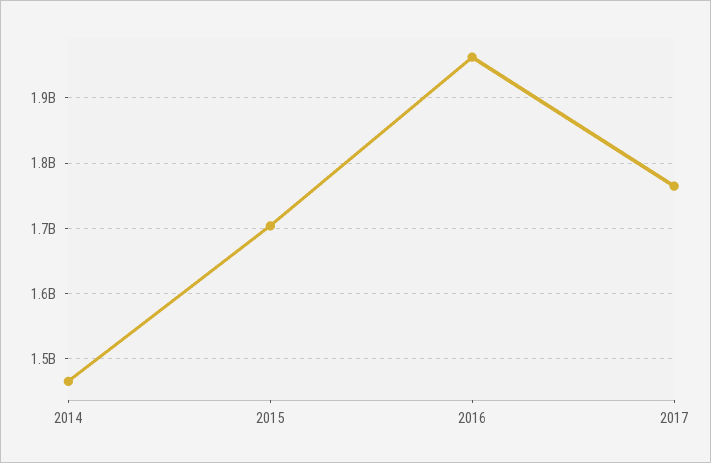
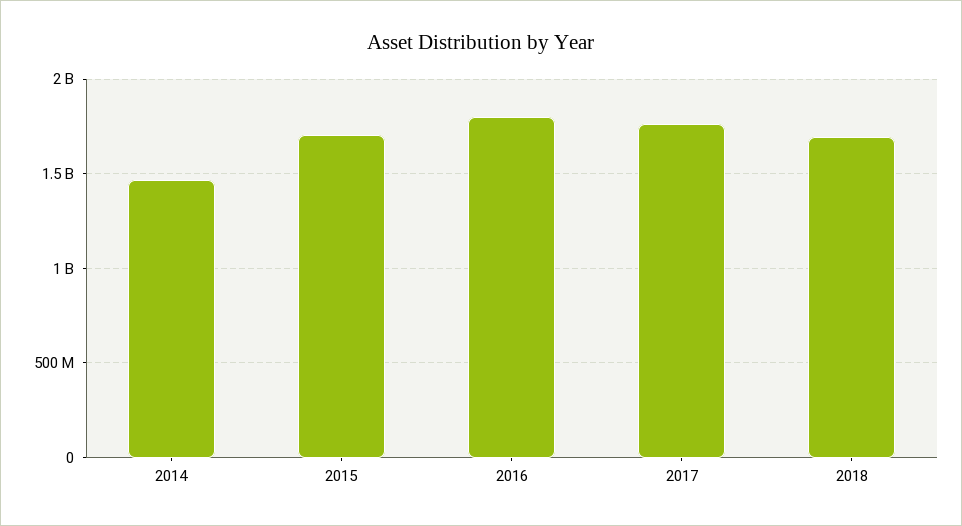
2016: 1960000000 -> 1800000000
2018: none -> 1700000000

